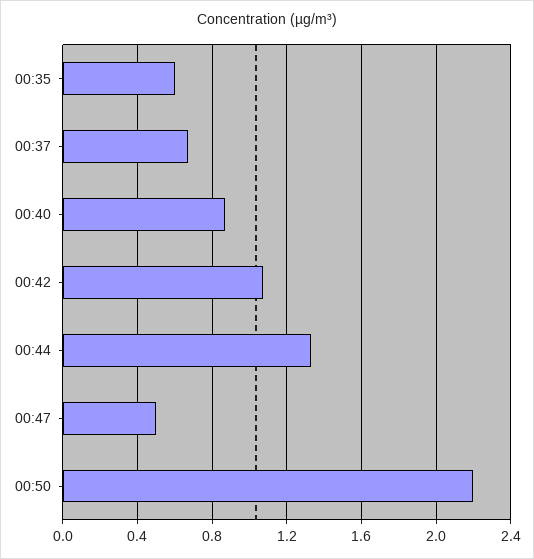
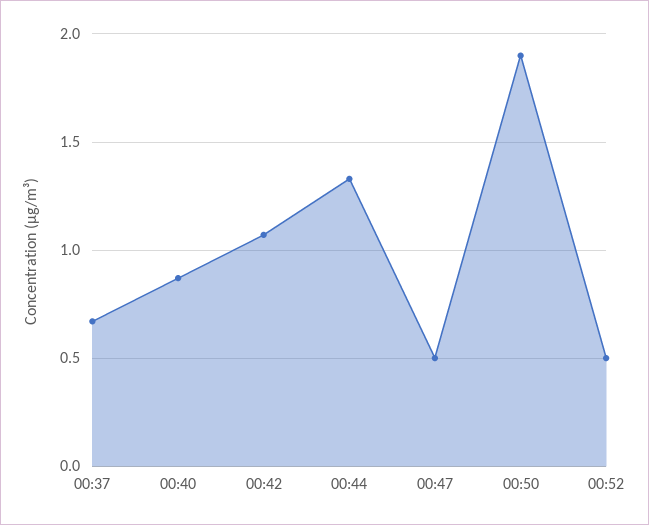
00:35: 0.6 -> none
00:50: 2.2 -> 1.9
00:52: none -> 0.5

